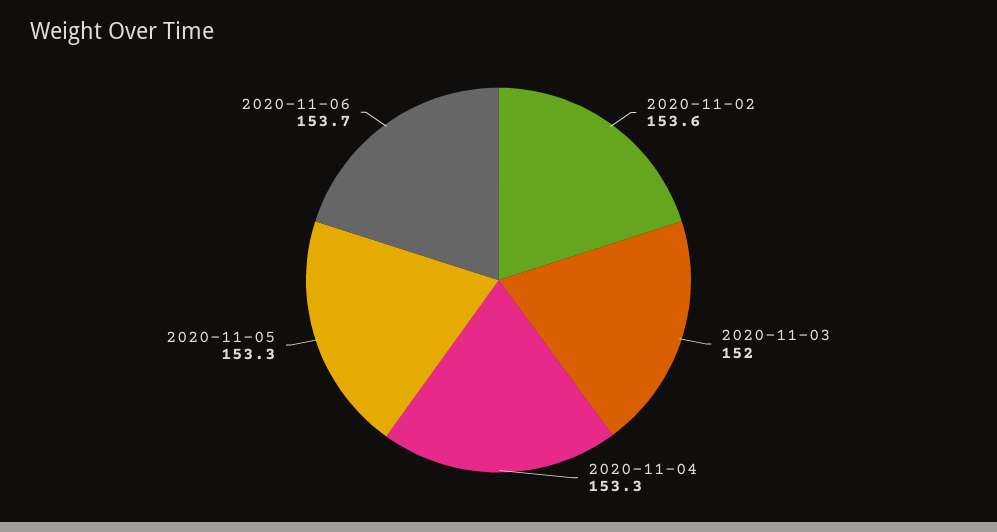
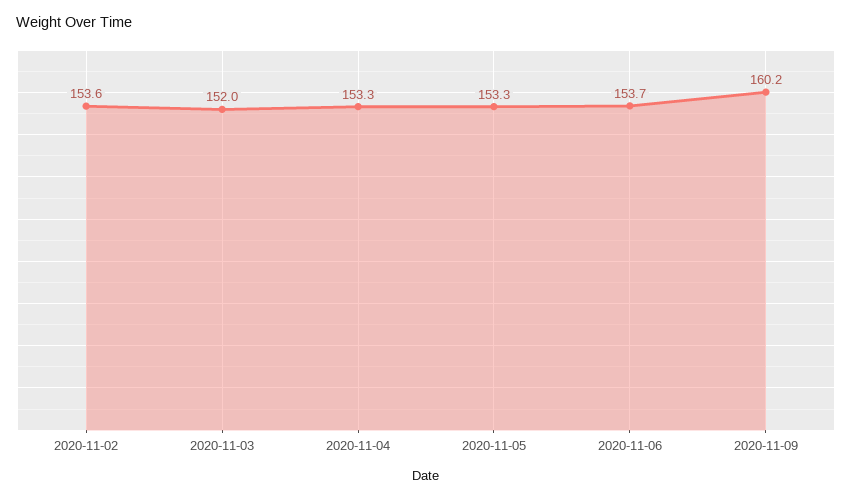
2020-11-09: none -> 160.2

